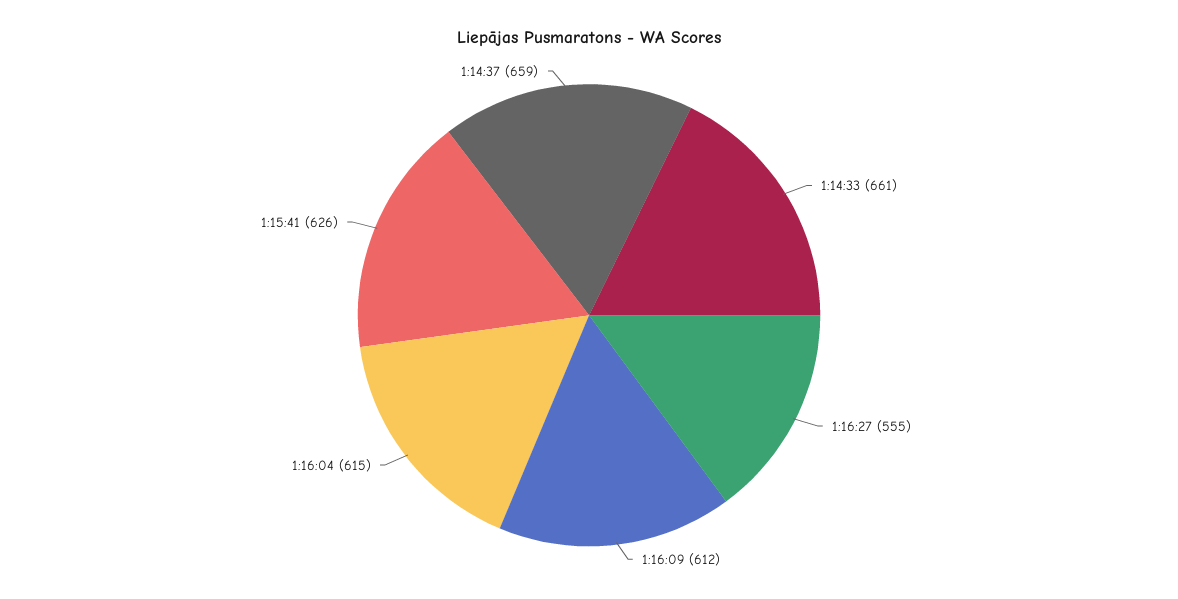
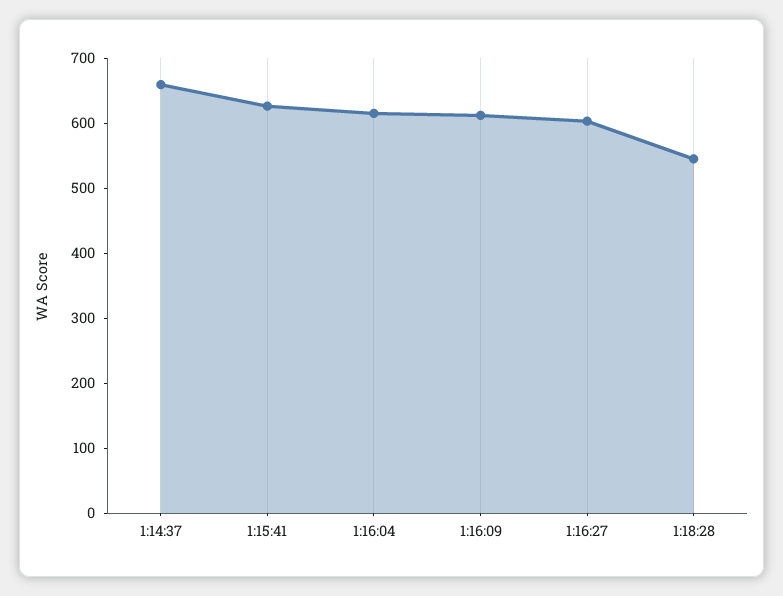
1:14:33: 661 -> none
1:16:27: 555 -> 600
1:18:28: none -> 540

